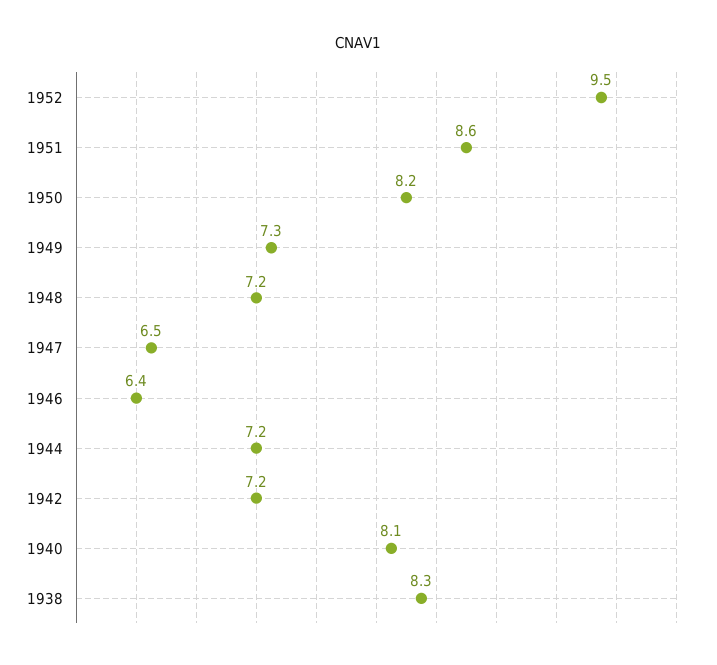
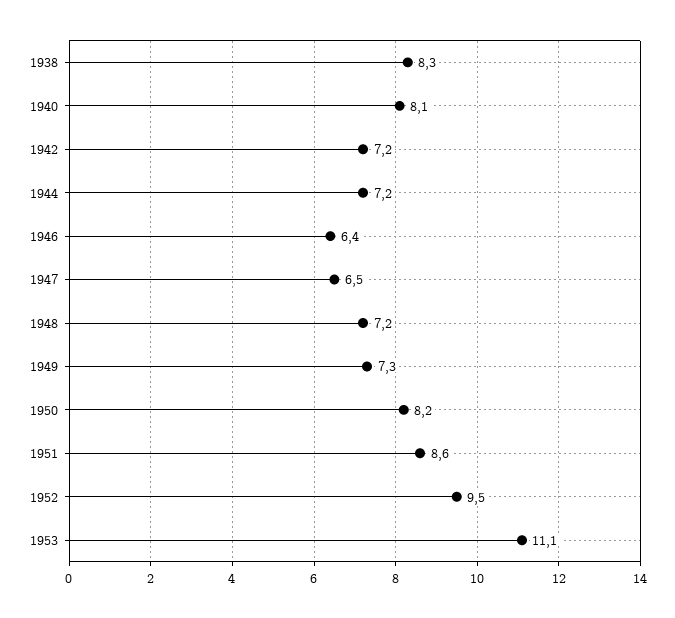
1953: none -> 11.1

